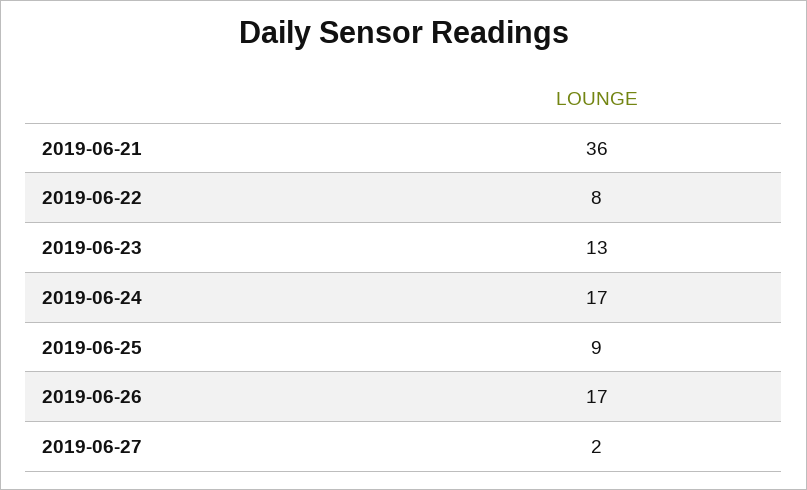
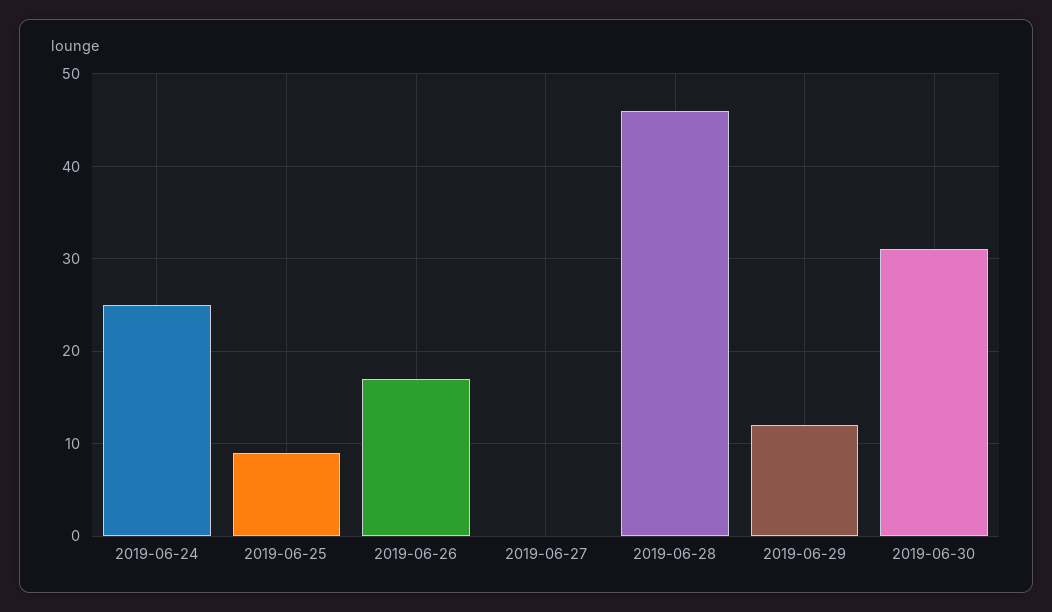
2019-06-21: 36 -> none
2019-06-22: 8 -> none
2019-06-23: 13 -> none
2019-06-24: 17 -> 25
2019-06-27: 2 -> 0
2019-06-28: none -> 46
2019-06-29: none -> 12
2019-06-30: none -> 31

